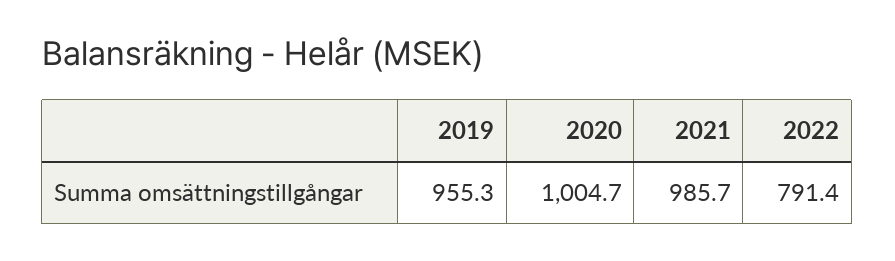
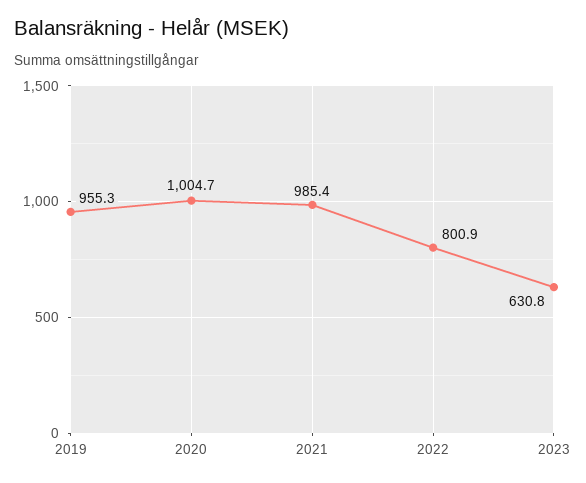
2021: 985.7 -> 985.4
2022: 791.4 -> 800.9
2023: none -> 630.8

